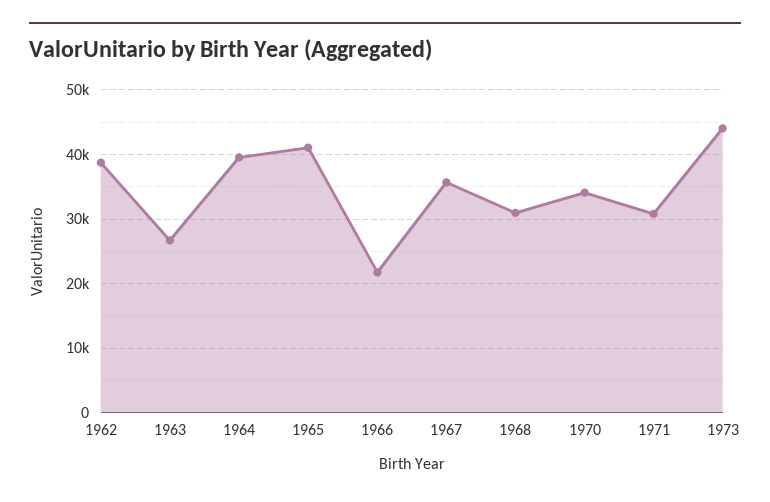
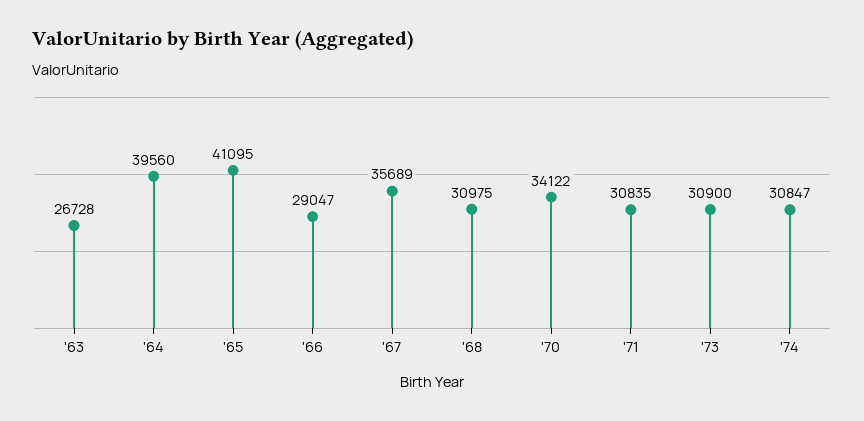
1962: 39000 -> none
1966: 22000 -> 29047
1973: 44000 -> 30900
'74: none -> 30847

